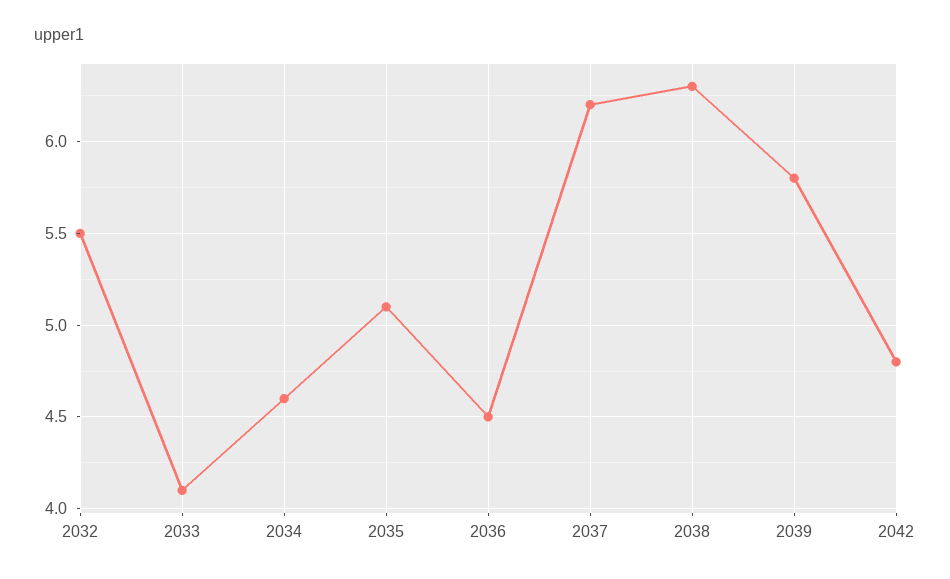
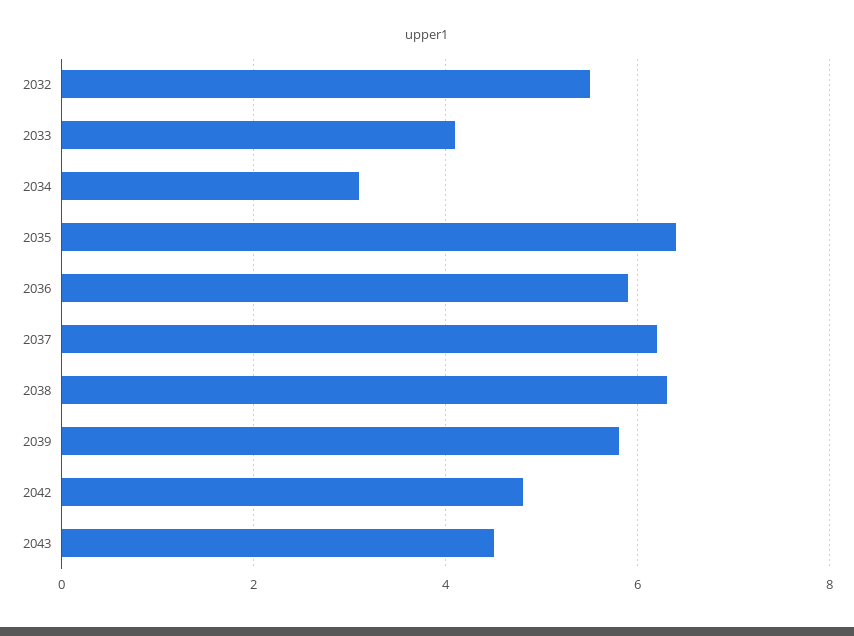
2034: 4.6 -> 3
2035: 5.1 -> 6.5
2036: 4.5 -> 6
2043: none -> 4.5

